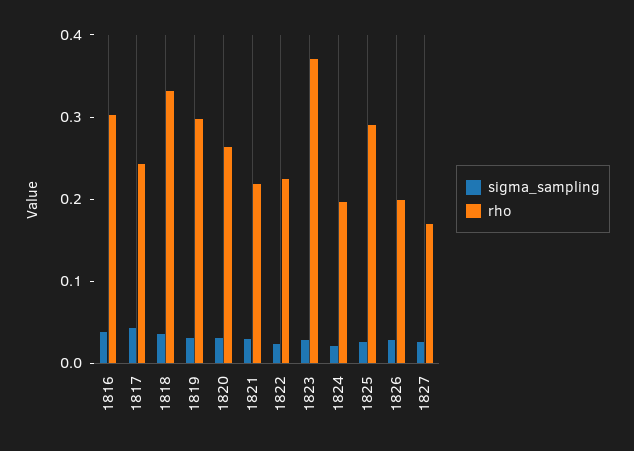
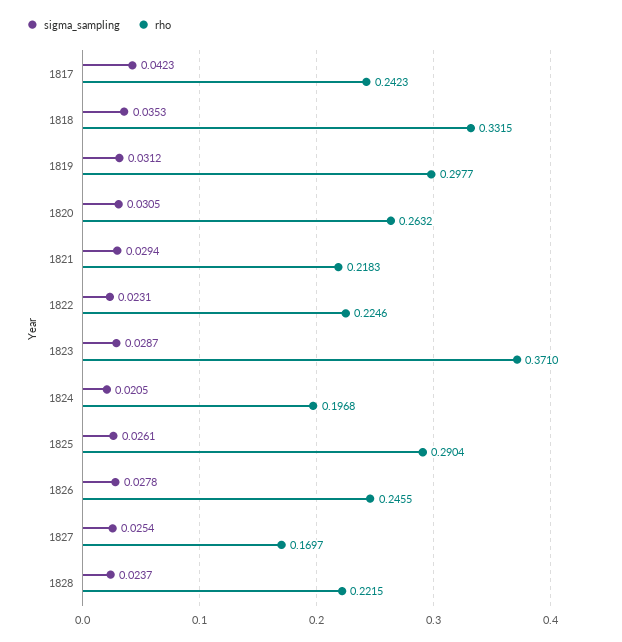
sigma_sampling, 1816: 0.04 -> none
rho, 1816: 0.3 -> none
rho, 1826: 0.2 -> 0.2455
sigma_sampling, 1828: none -> 0.0237
rho, 1828: none -> 0.2215

